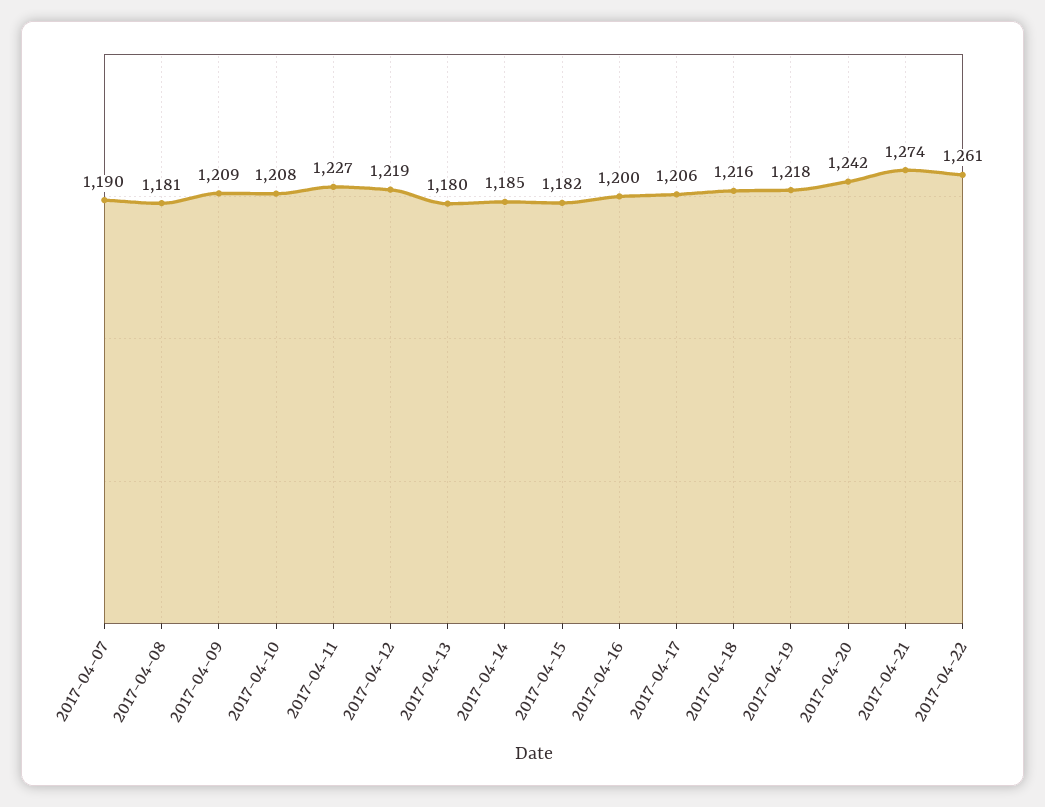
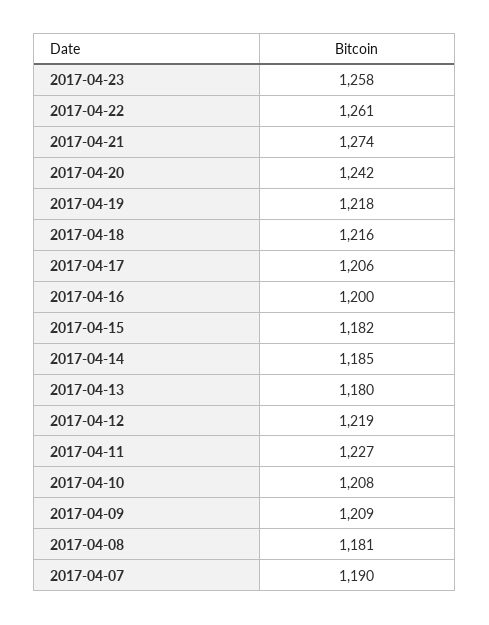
2017-04-23: none -> 1258

